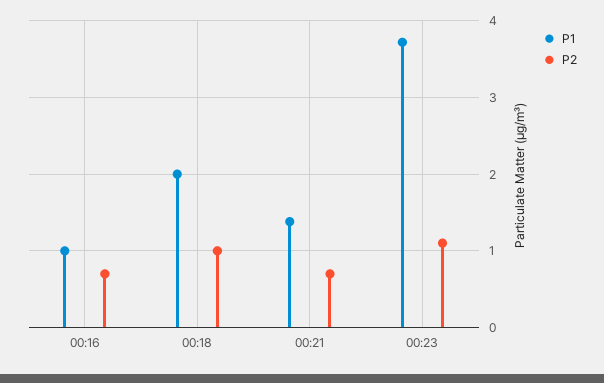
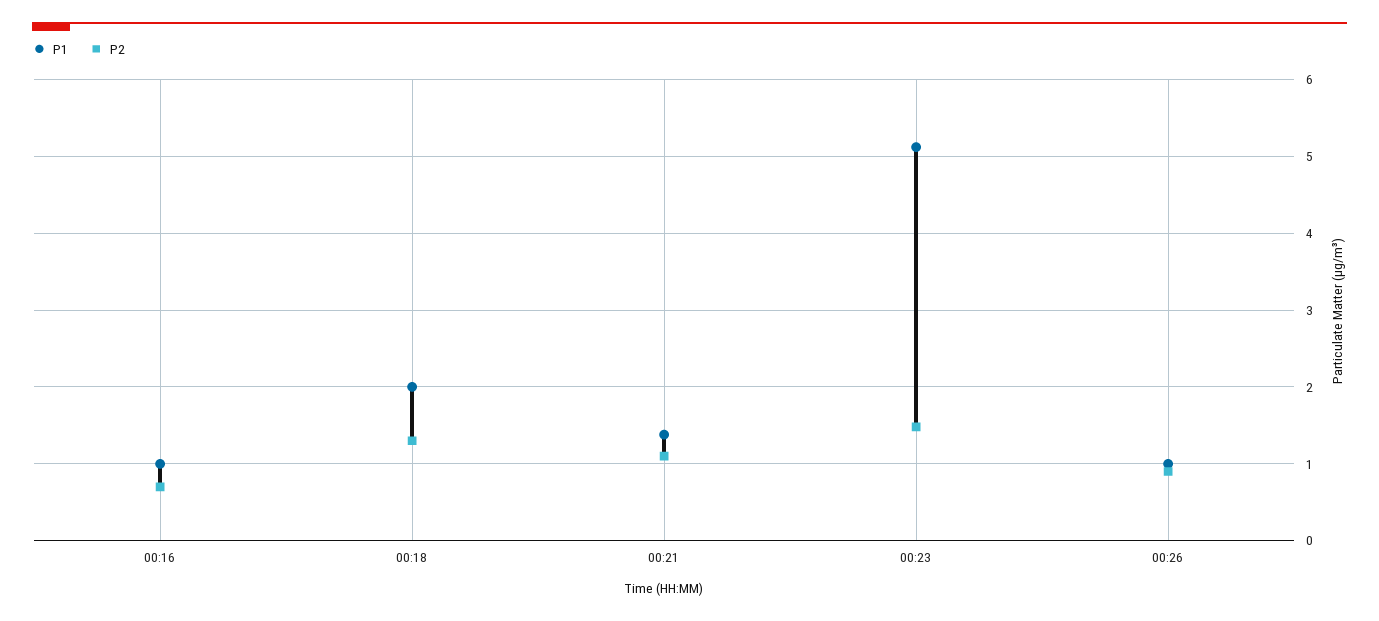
P2, 00:18: 1 -> 1.3
P2, 00:21: 0.7 -> 1.1
P1, 00:23: 3.7 -> 5.1
P2, 00:23: 1.1 -> 1.5
P1, 00:26: none -> 1
P2, 00:26: none -> 0.9

